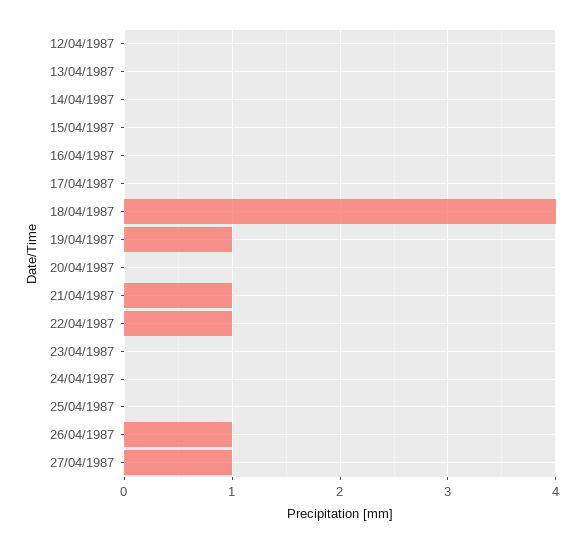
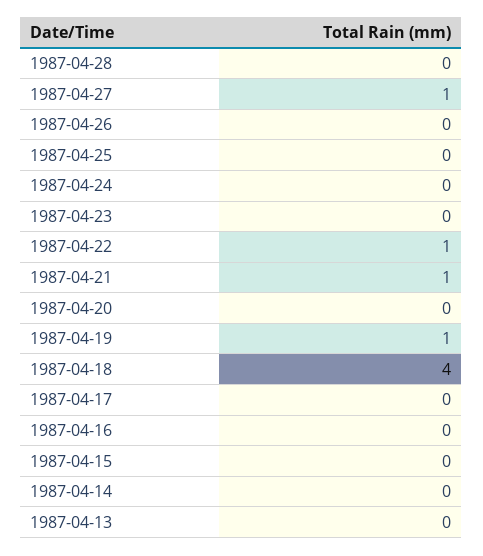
12/04/1987: 0 -> none
26/04/1987: 1 -> 0
1987-04-28: none -> 0

